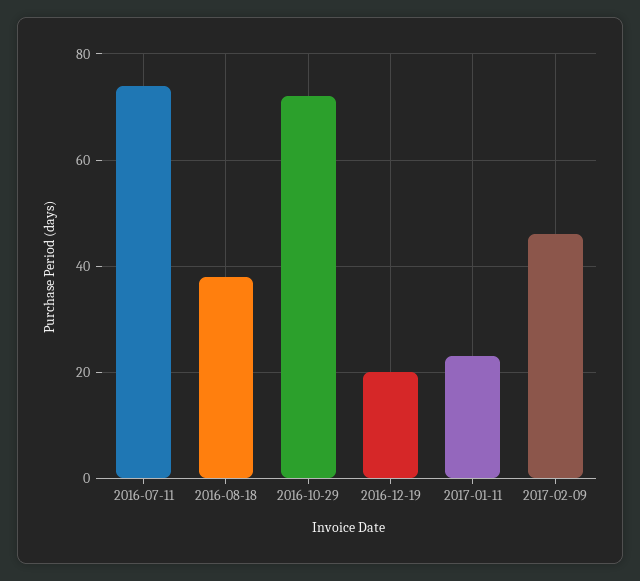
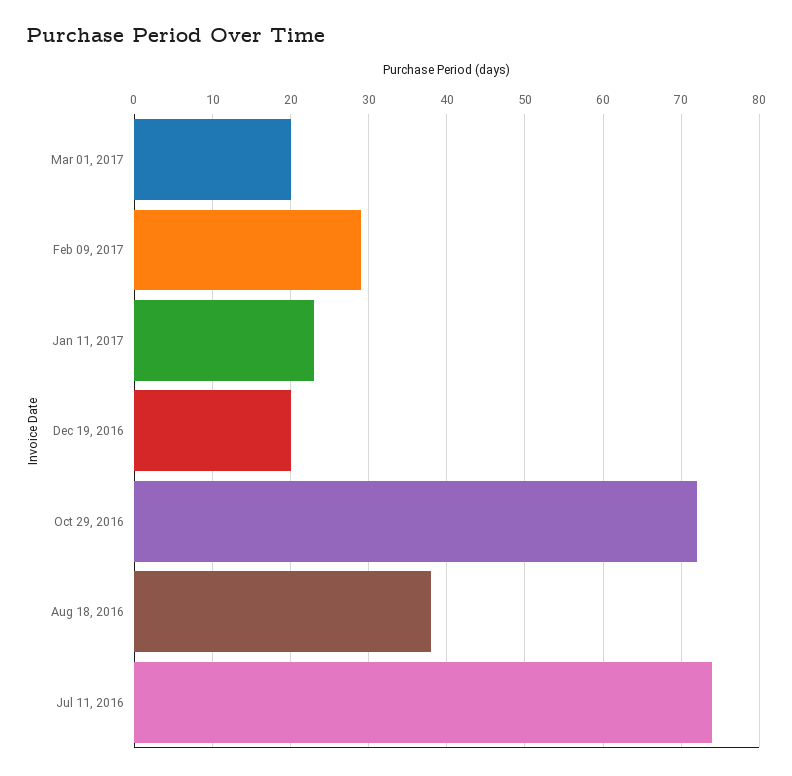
2017-02-09: 45 -> 29
Mar 01, 2017: none -> 20

